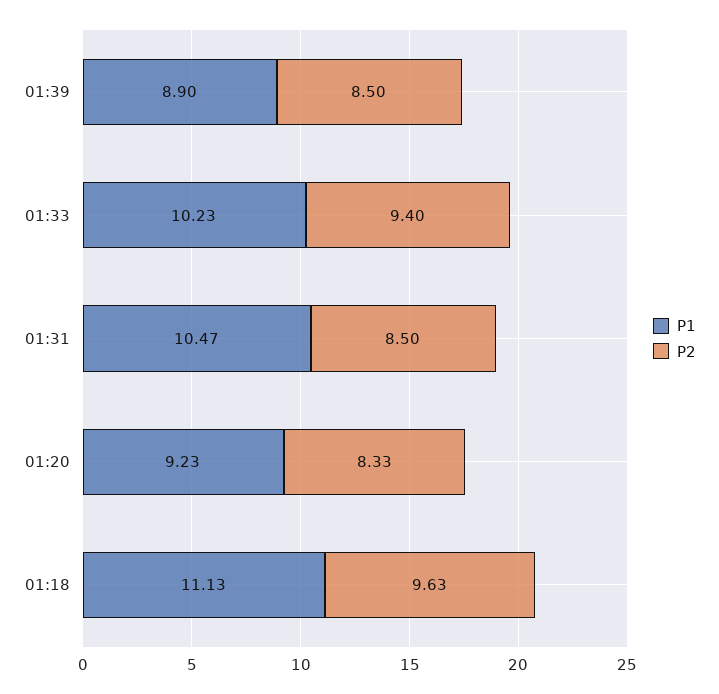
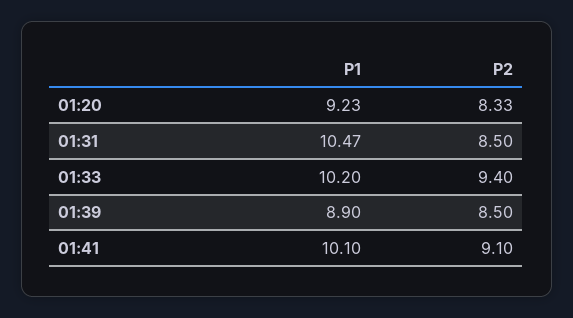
P1, 01:33: 10.23 -> 10.2
P1, 01:18: 11.13 -> none
P2, 01:18: 9.63 -> none
P1, 01:41: none -> 10.1
P2, 01:41: none -> 9.1

